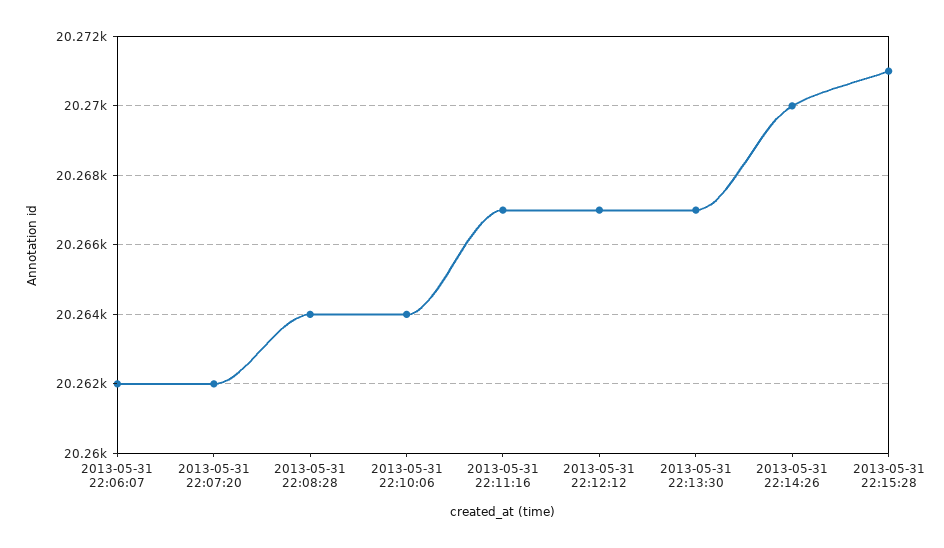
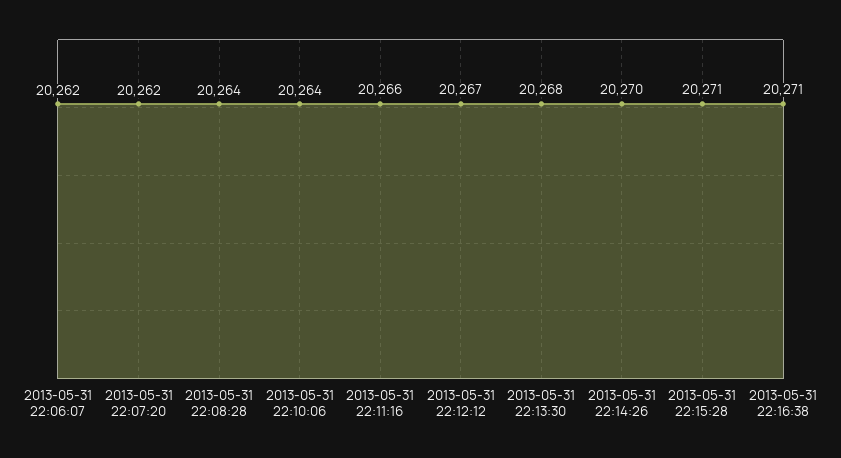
2013-05-31 22:11:16: 20267 -> 20266
2013-05-31 22:13:30: 20267 -> 20268
2013-05-31 22:16:38: none -> 20271

